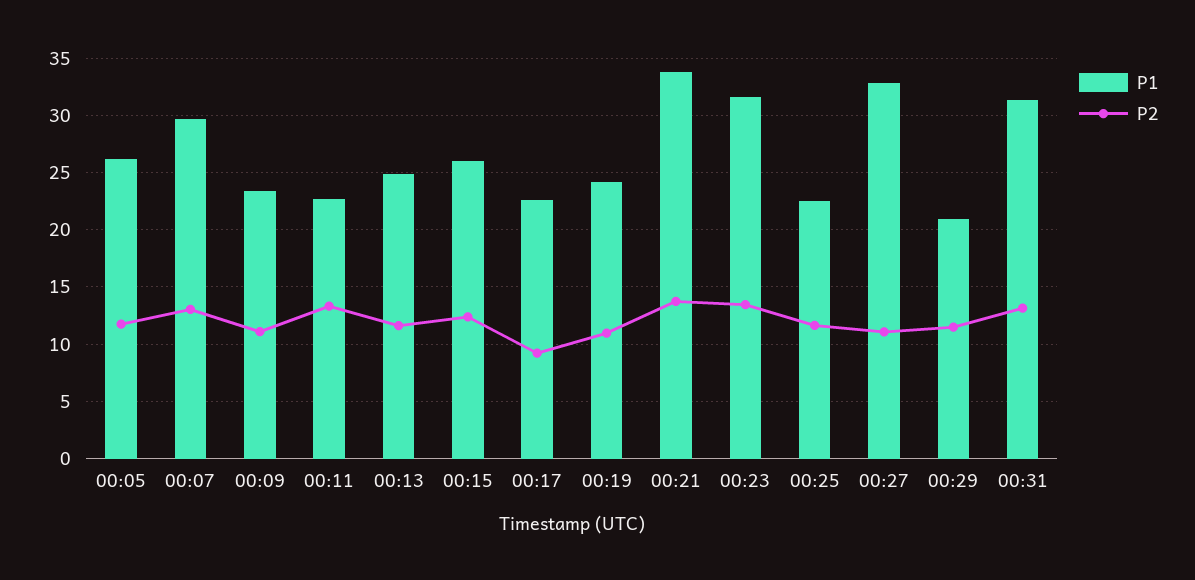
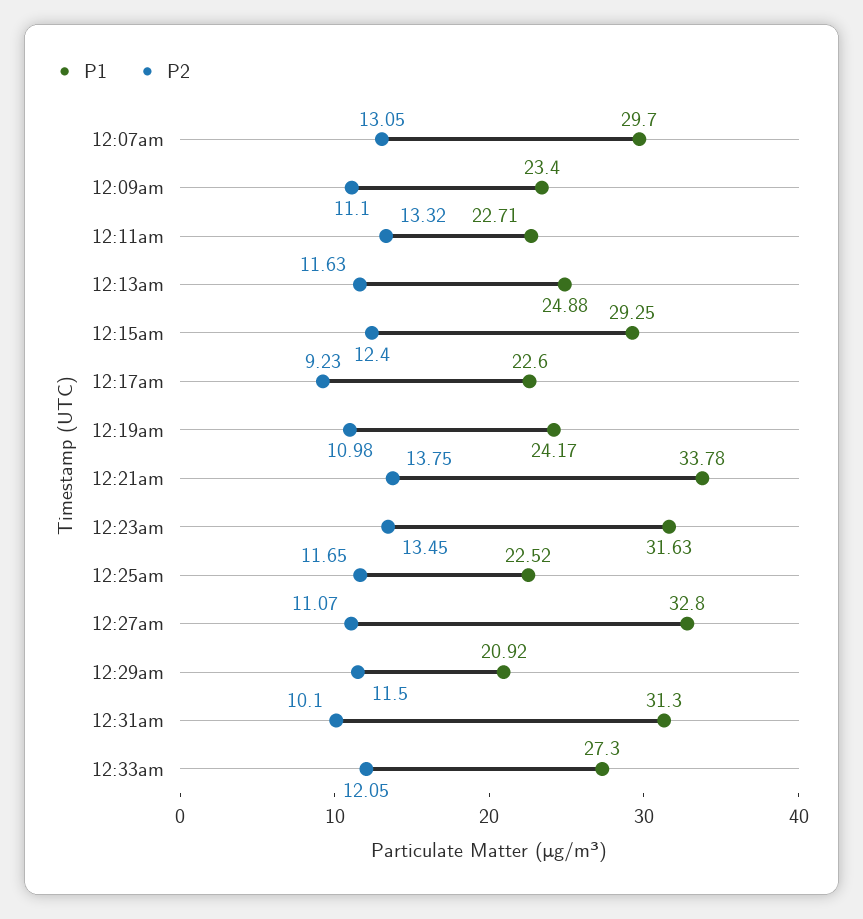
P1, 00:05: 26 -> none
P2, 00:05: 12 -> none
P1, 00:15: 26 -> 29.25
P2, 00:31: 13 -> 10.1
P1, 12:33am: none -> 27.3
P2, 12:33am: none -> 12.05

